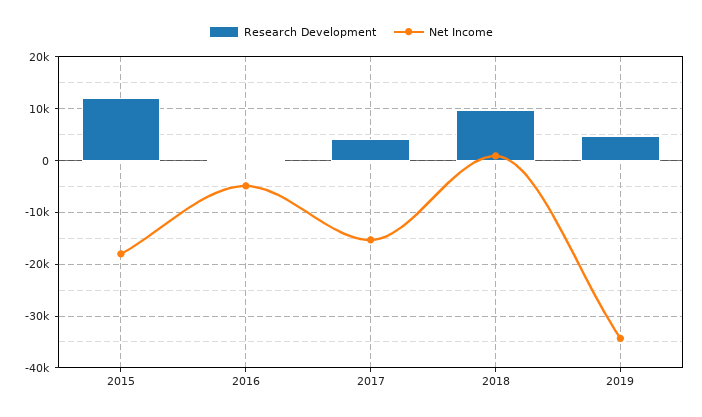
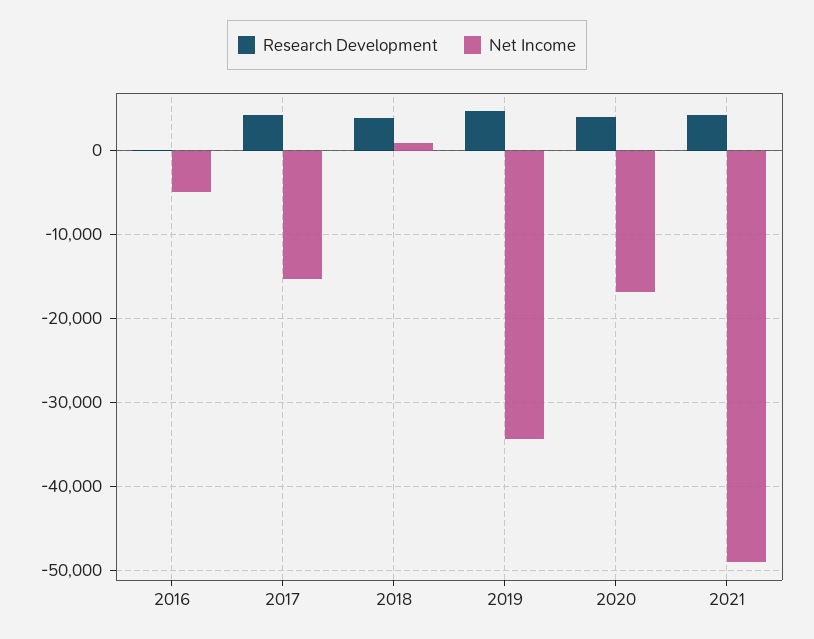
Research Development, 2015: 12000 -> none
Net Income, 2015: -18000 -> none
Research Development, 2018: 10000 -> 4000
Research Development, 2020: none -> 4000
Net Income, 2020: none -> -17000
Research Development, 2021: none -> 4000
Net Income, 2021: none -> -49000

